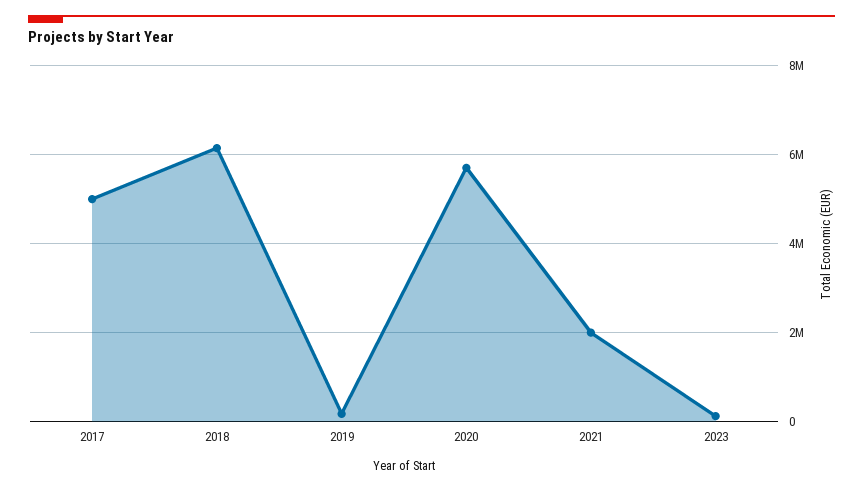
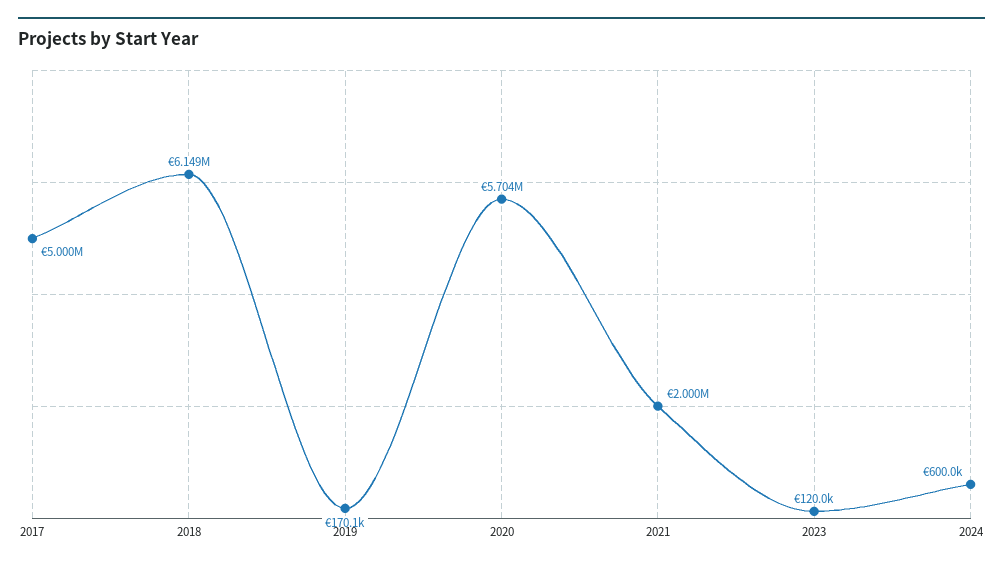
2024: none -> 600000

